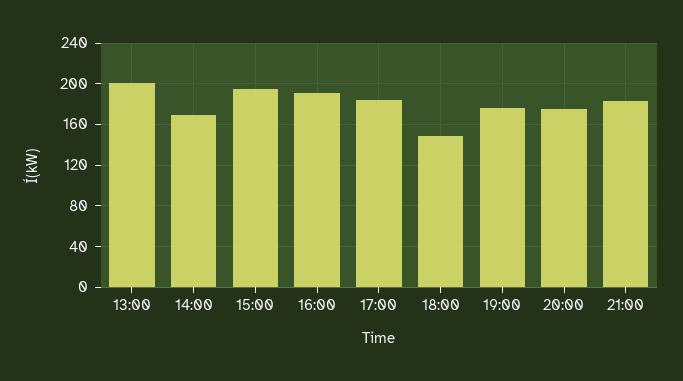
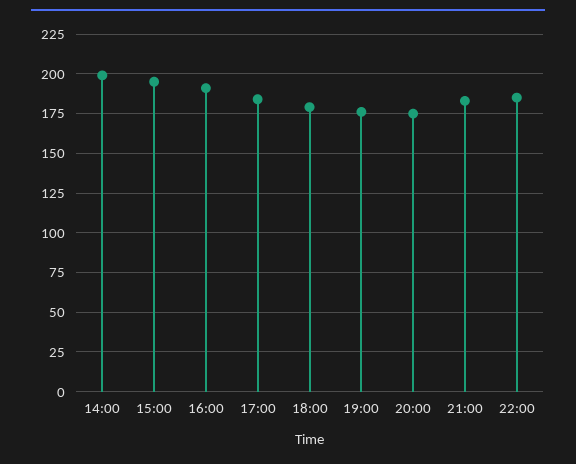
13:00: 200 -> none
14:00: 170 -> 200
18:00: 150 -> 180
22:00: none -> 185

